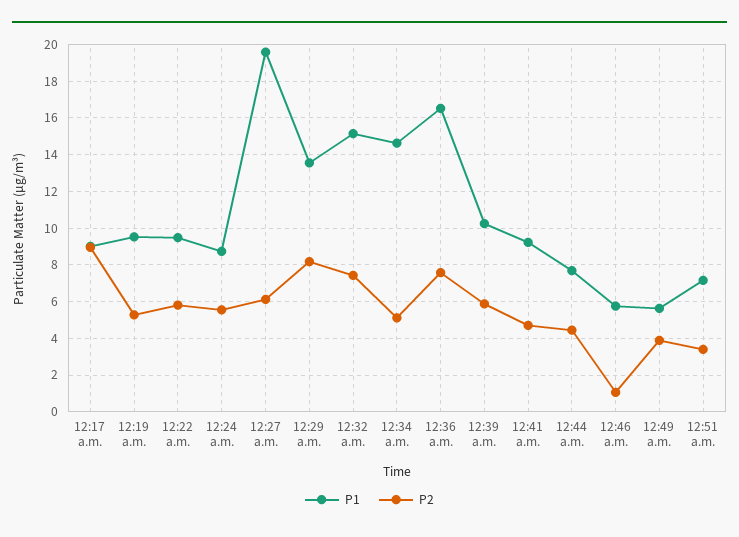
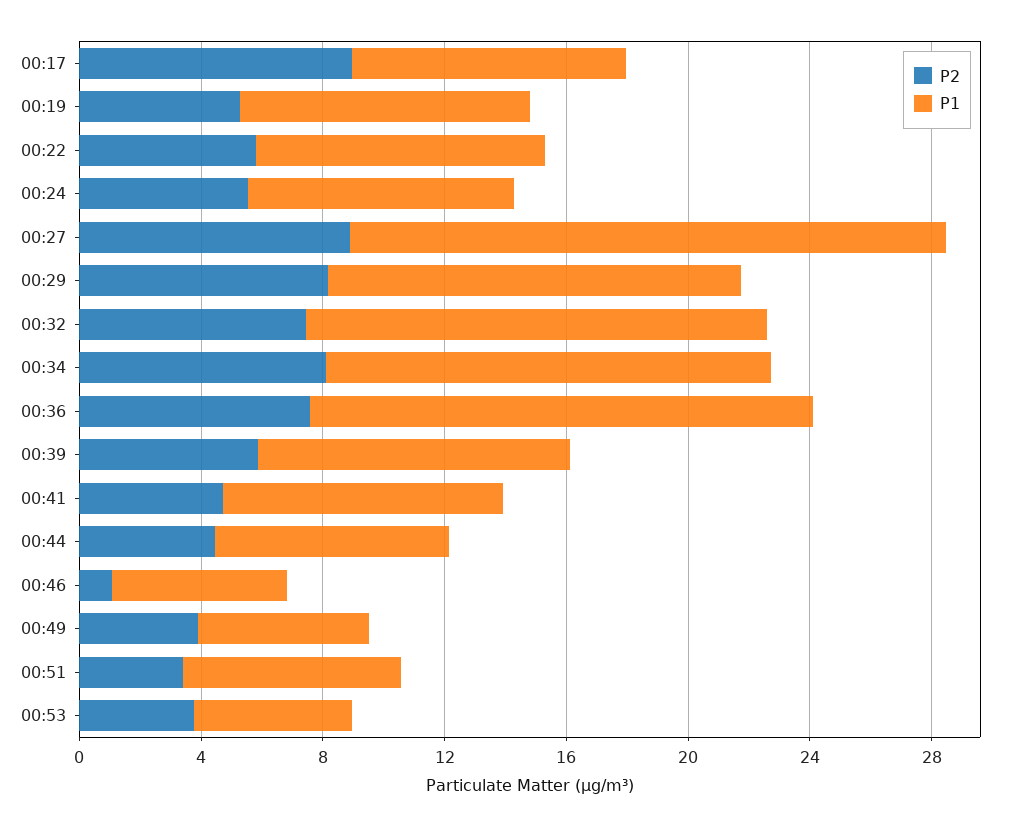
P2, 12:27 a.m.: 6 -> 9
P2, 12:34 a.m.: 5 -> 8
P2, 00:53: none -> 4
P1, 00:53: none -> 5

